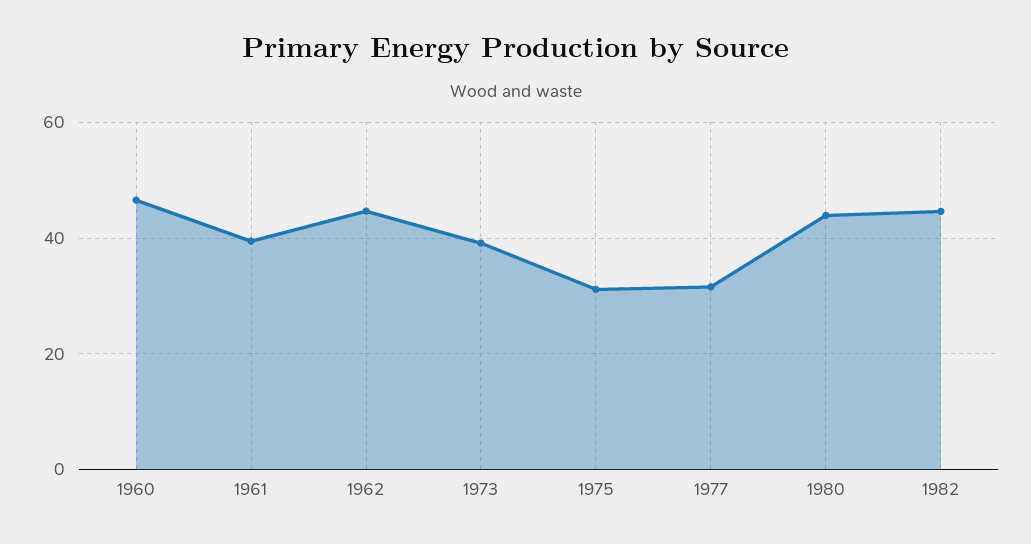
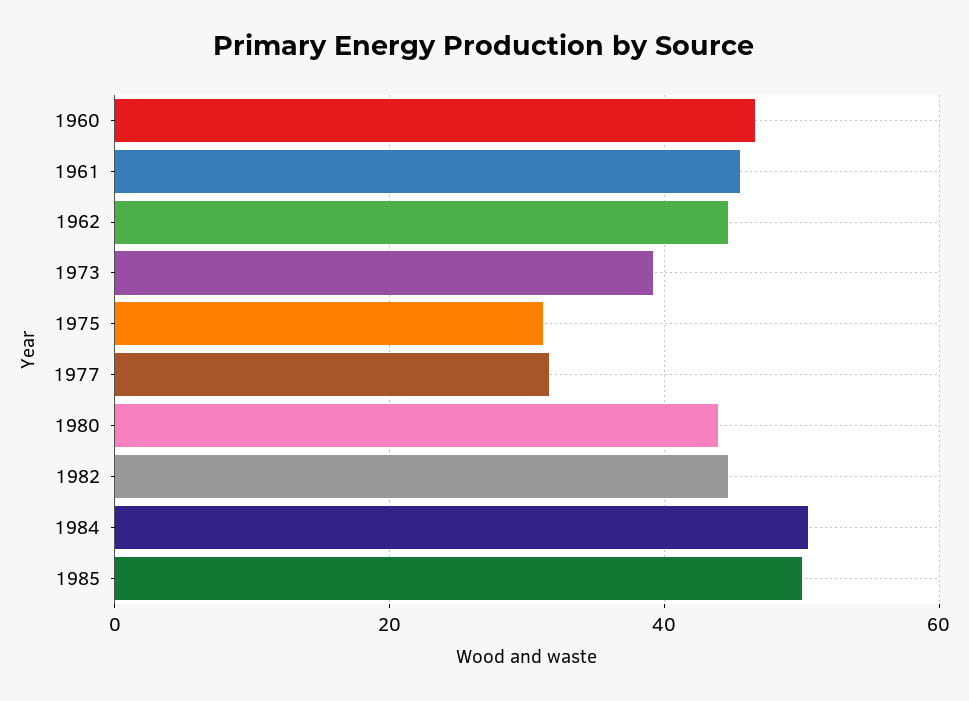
1961: 40 -> 46
1984: none -> 50
1985: none -> 50

